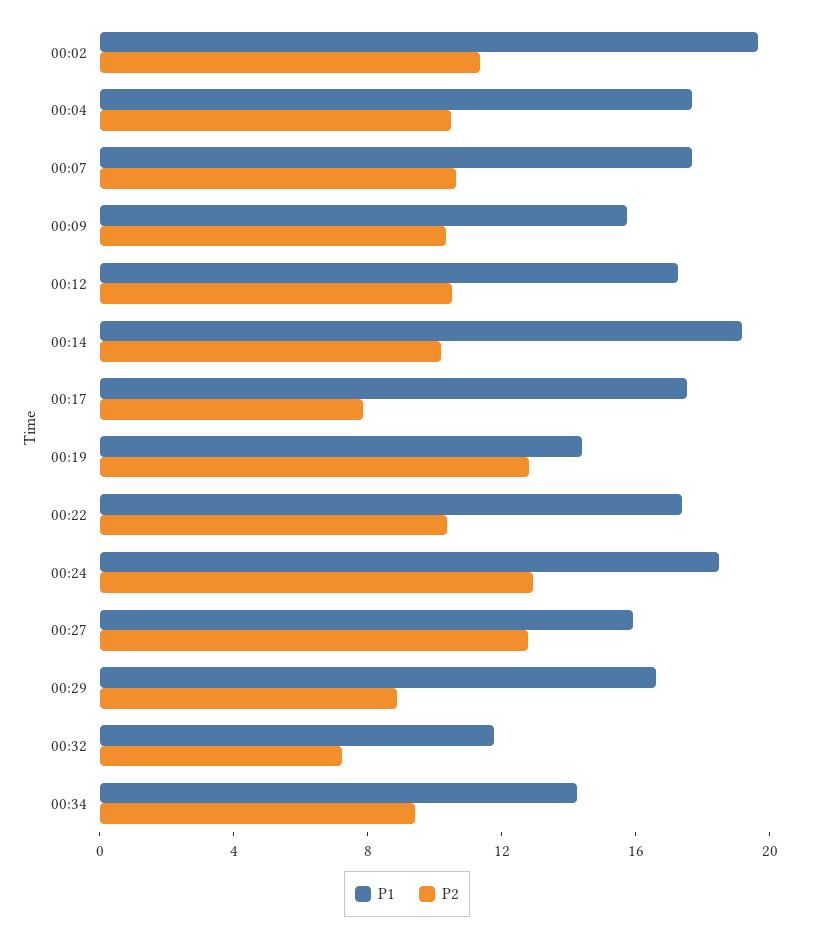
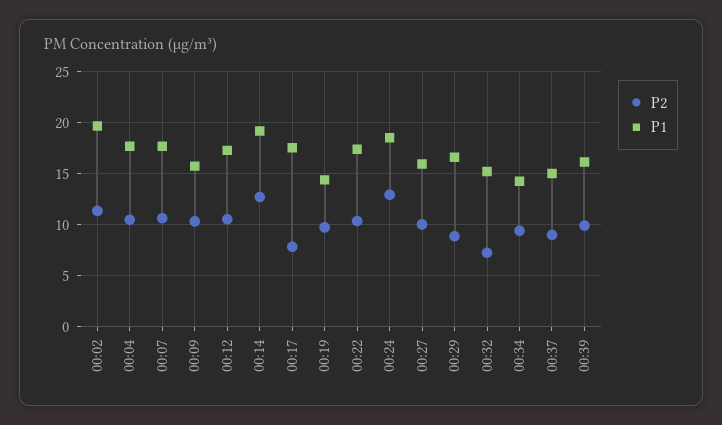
P2, 00:14: 10 -> 13
P2, 00:19: 13 -> 10
P2, 00:27: 13 -> 10
P1, 00:32: 12 -> 15
P2, 00:37: none -> 9
P1, 00:37: none -> 15
P2, 00:39: none -> 10
P1, 00:39: none -> 16

